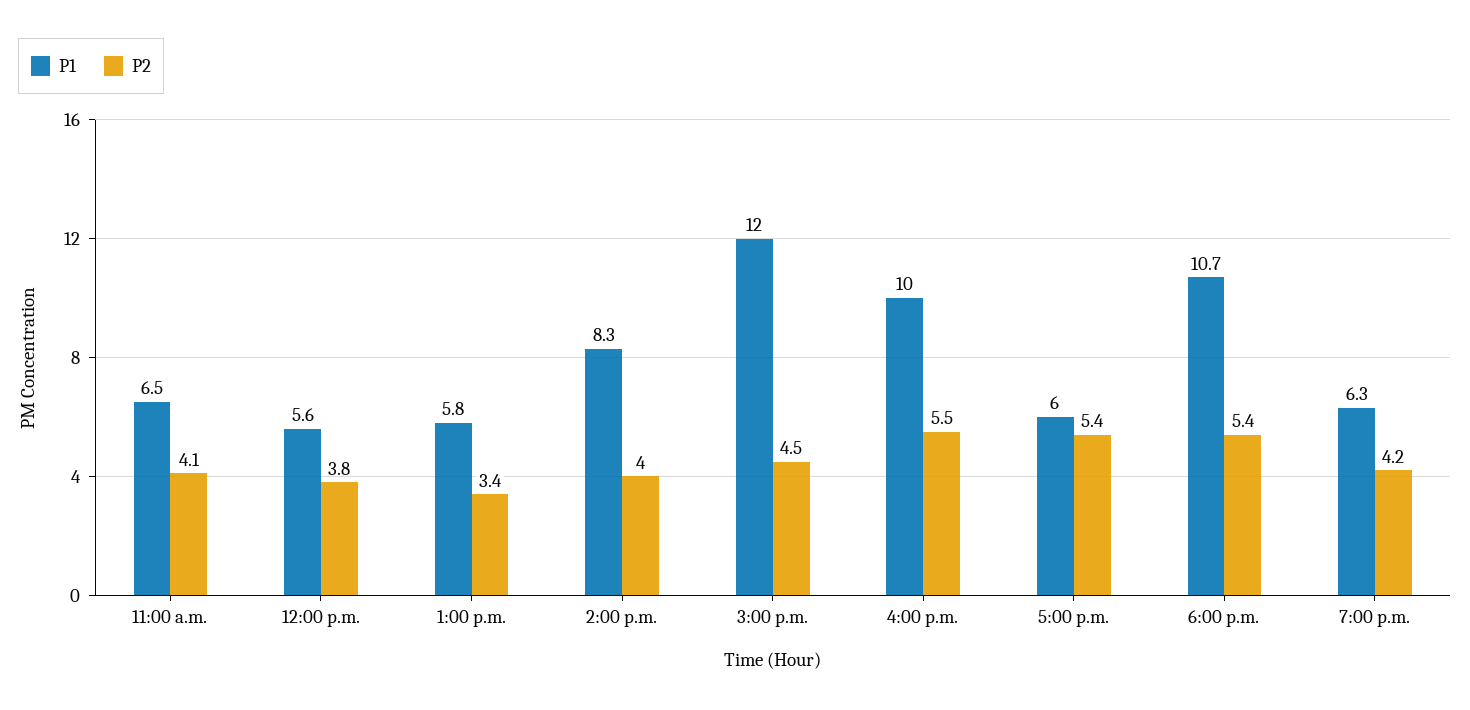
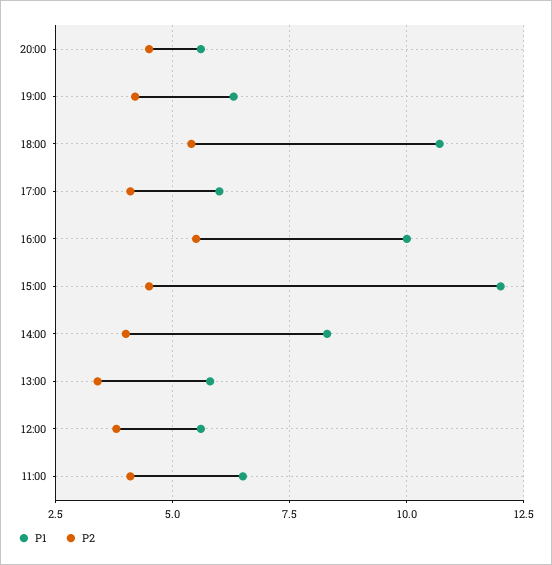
P2, 5:00 p.m.: 5.4 -> 4
P1, 20:00: none -> 5.5
P2, 20:00: none -> 4.5

